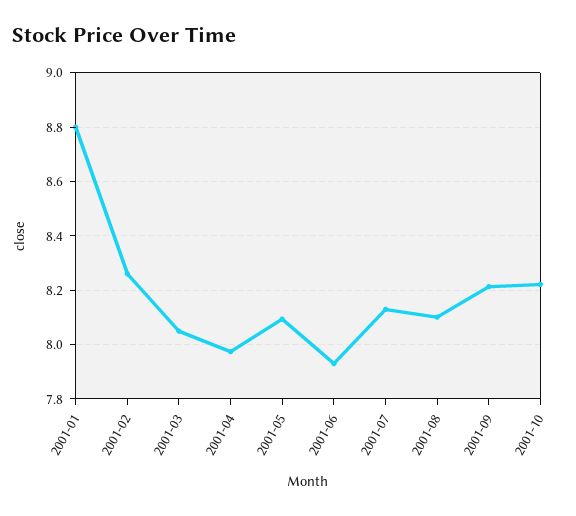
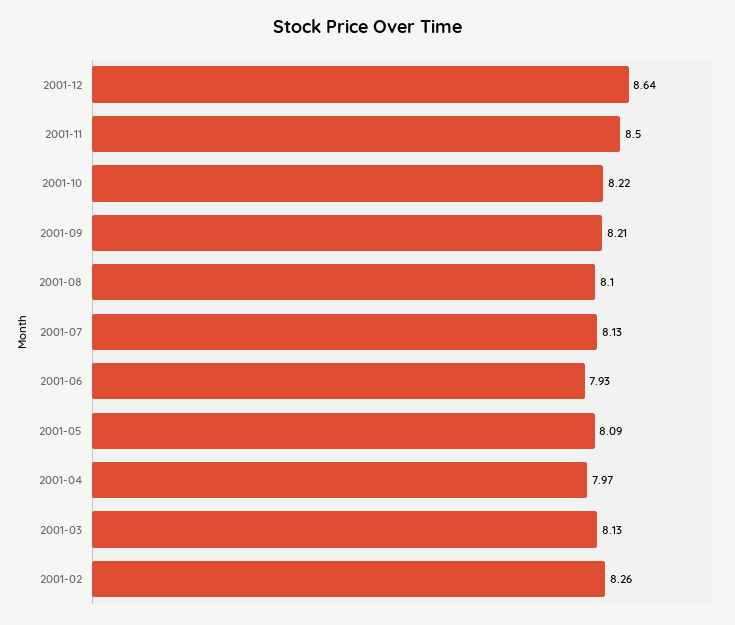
2001-01: 8.8 -> none
2001-03: 8.05 -> 8.13
2001-12: none -> 8.64
2001-11: none -> 8.5

